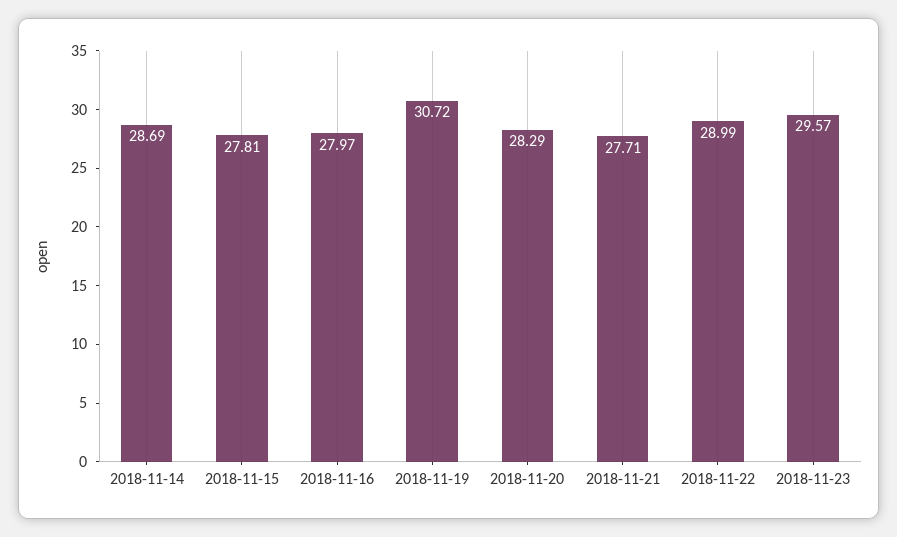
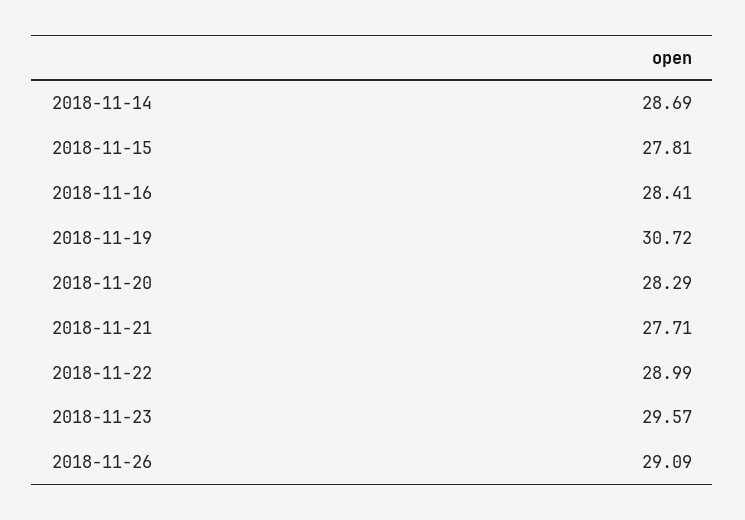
2018-11-16: 27.97 -> 28.41
2018-11-26: none -> 29.09

